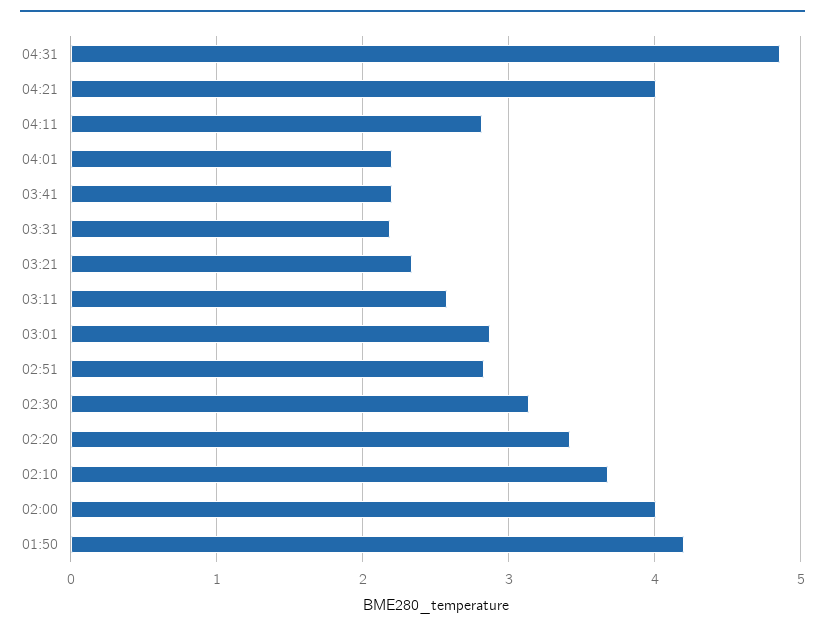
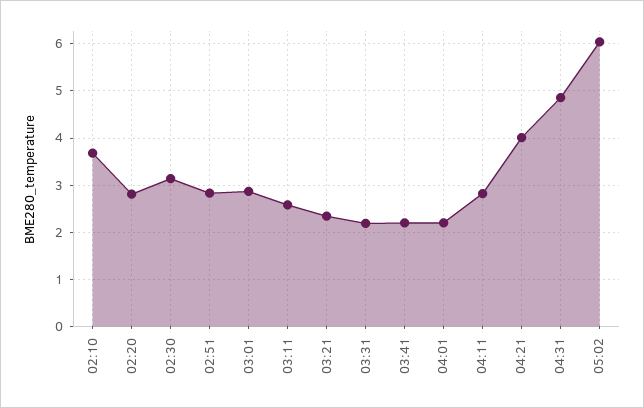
02:20: 3.4 -> 2.8
02:00: 4 -> none
01:50: 4.2 -> none
05:02: none -> 6

